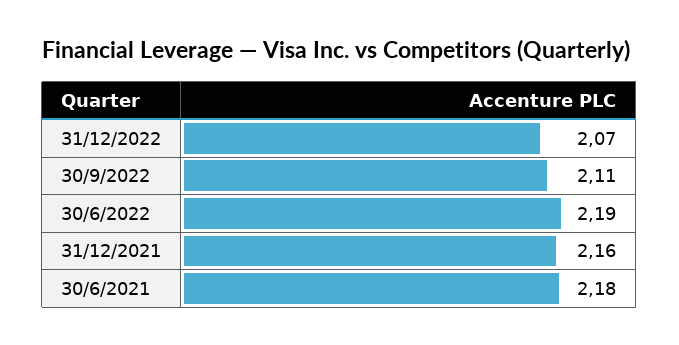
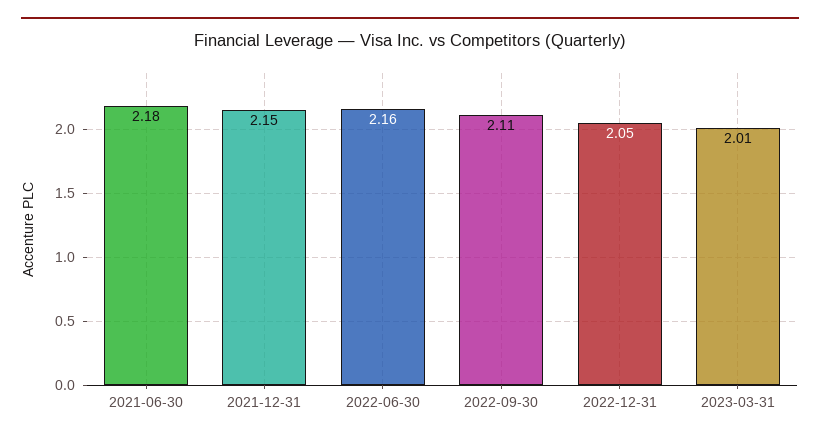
31/12/2022: 2.07 -> 2.05
30/6/2022: 2.19 -> 2.16
31/12/2021: 2.16 -> 2.15
2023-03-31: none -> 2.01

